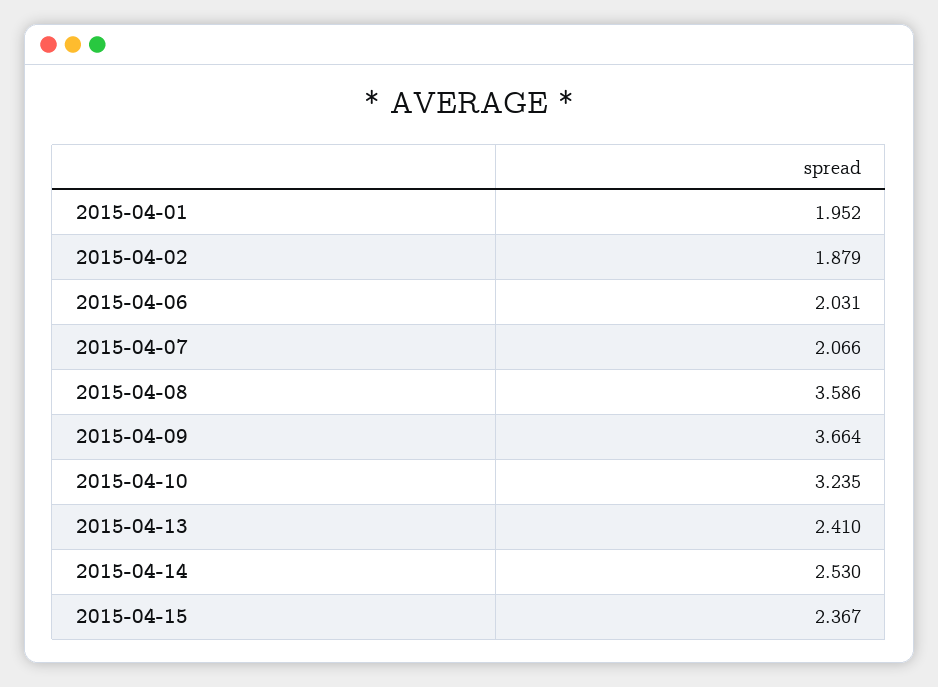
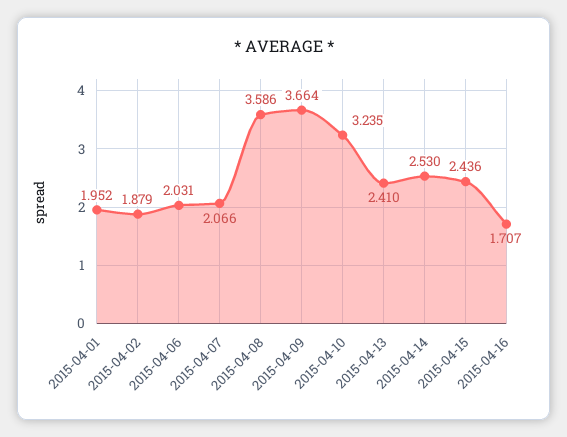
2015-04-15: 2.367 -> 2.436
2015-04-16: none -> 1.707

